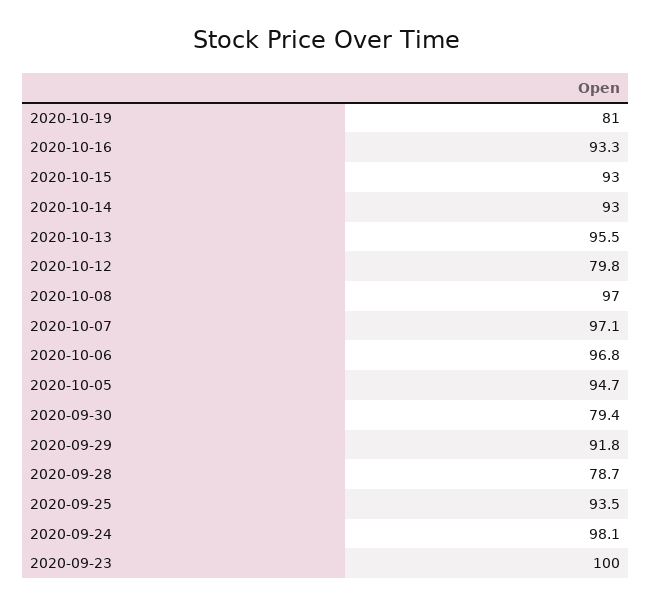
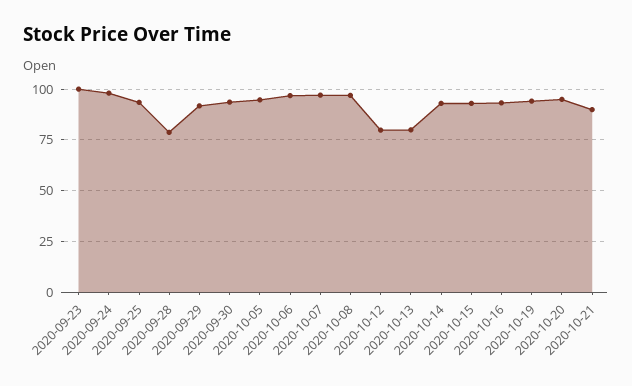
2020-10-19: 81 -> 95
2020-10-13: 95.5 -> 80
2020-09-30: 79.4 -> 95
2020-10-20: none -> 95
2020-10-21: none -> 90

